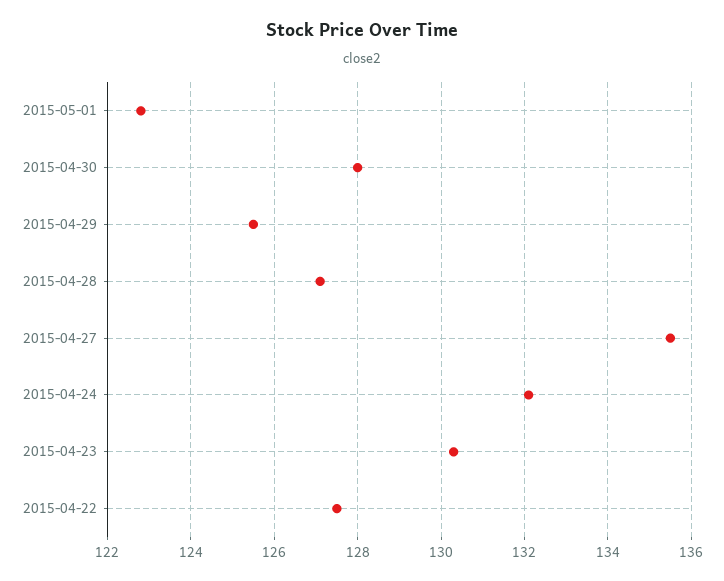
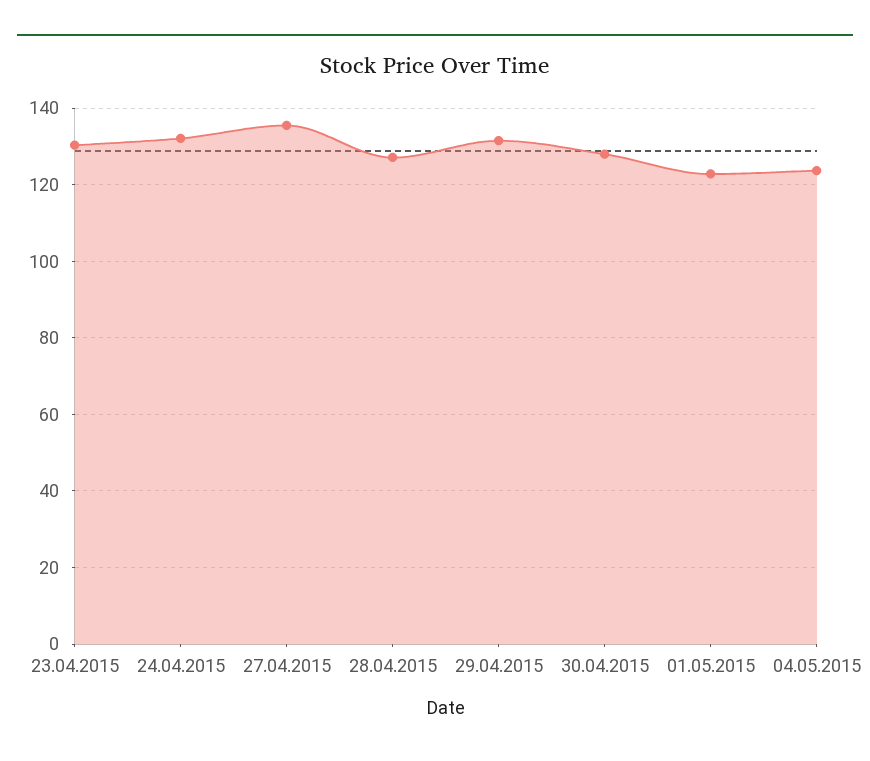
2015-04-29: 125.5 -> 132
2015-04-22: 127.5 -> none
04.05.2015: none -> 124

